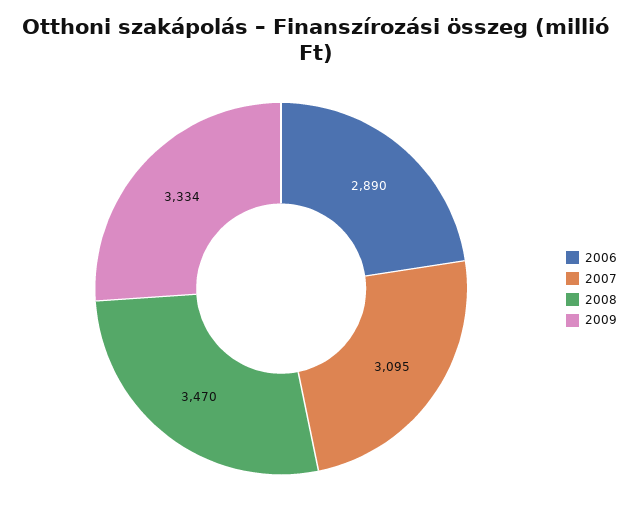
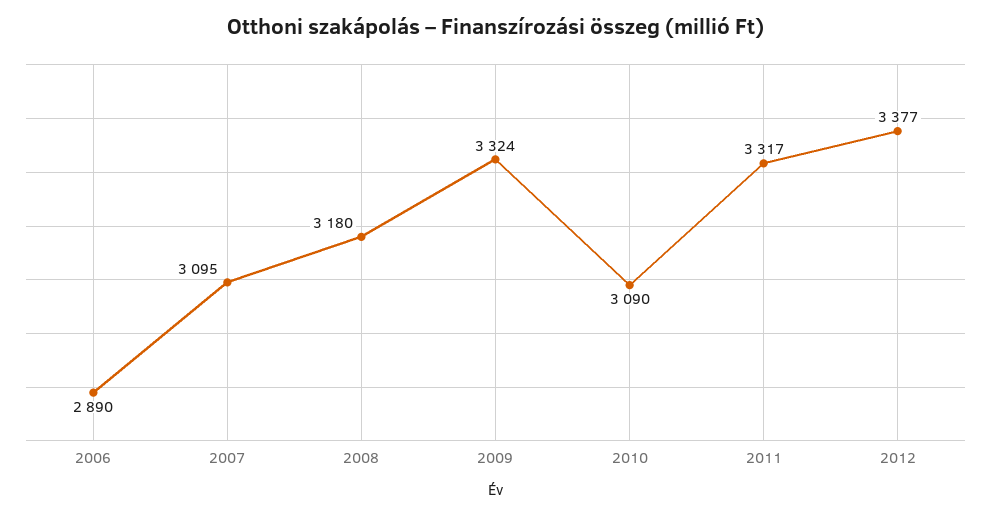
2008: 3470 -> 3180
2009: 3334 -> 3324
2010: none -> 3090
2011: none -> 3317
2012: none -> 3377

